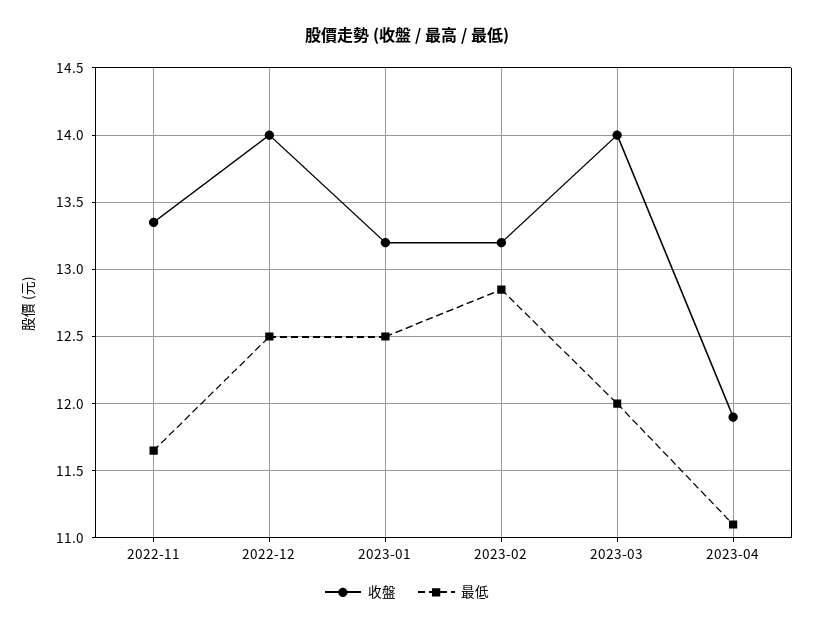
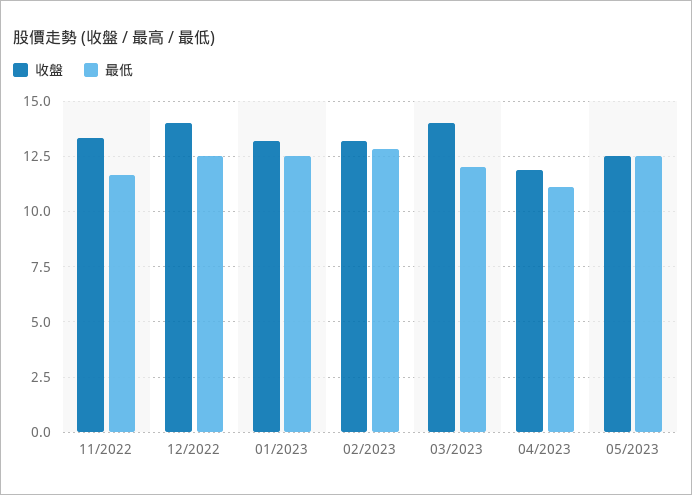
收盤, 05/2023: none -> 12.5
最低, 05/2023: none -> 12.5

